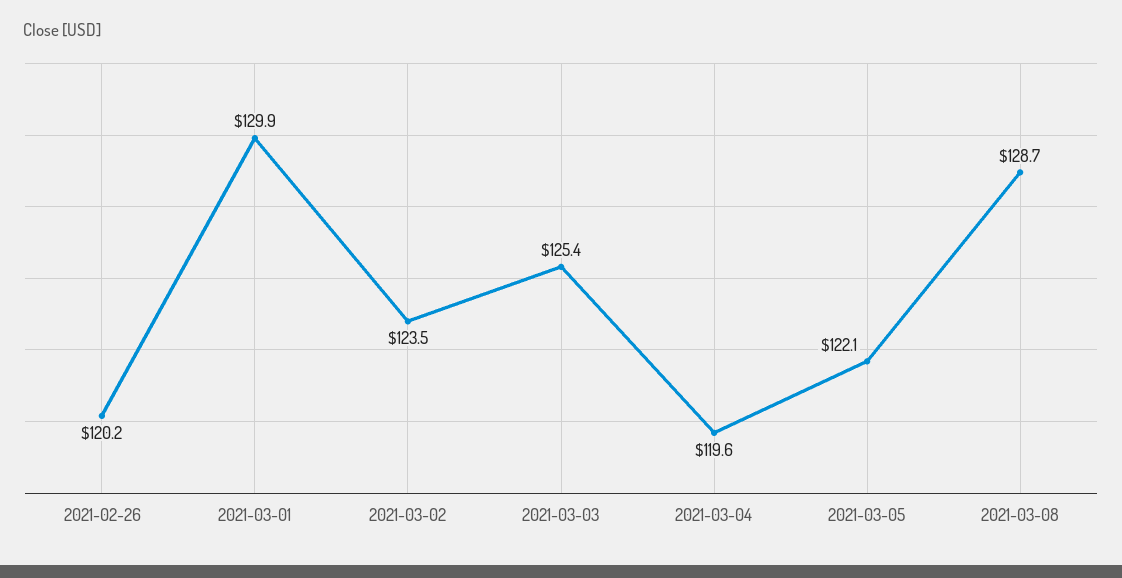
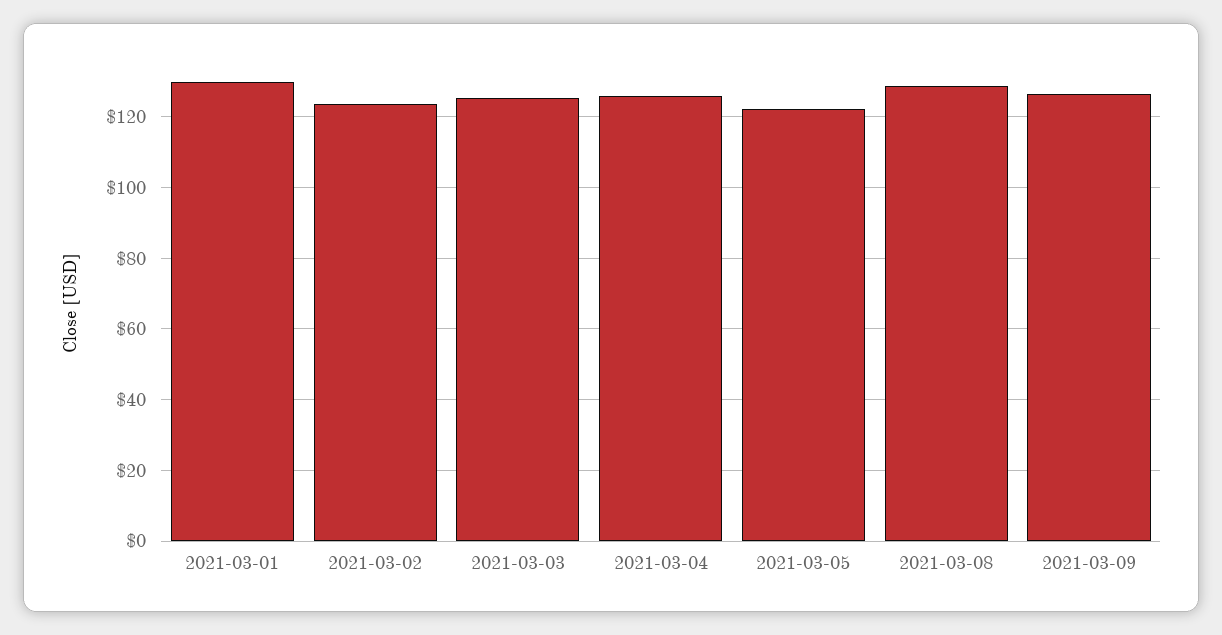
2021-02-26: 120.2 -> none
2021-03-04: 119.6 -> 126
2021-03-09: none -> 126

